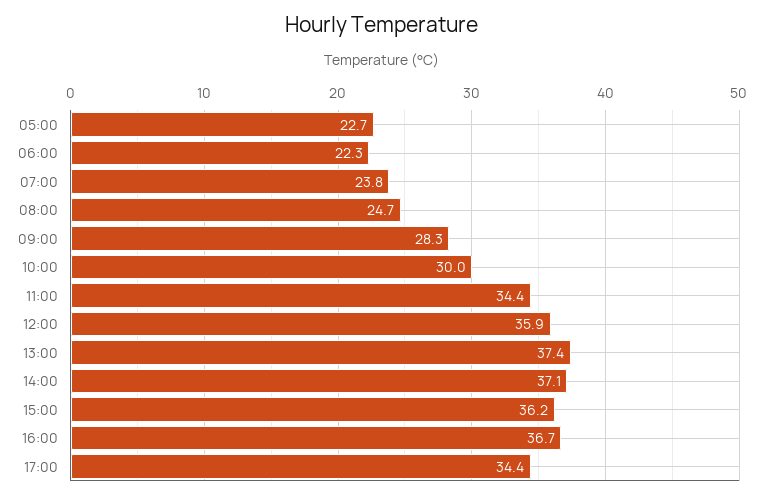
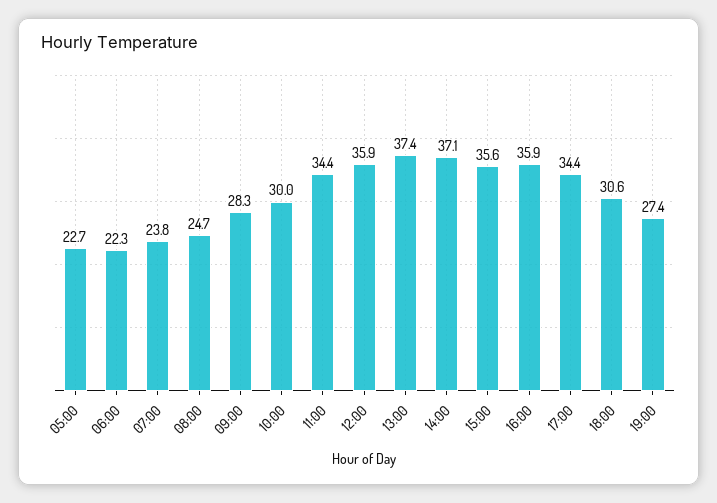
15:00: 36.2 -> 35.6
16:00: 36.7 -> 35.9
18:00: none -> 30.6
19:00: none -> 27.4

